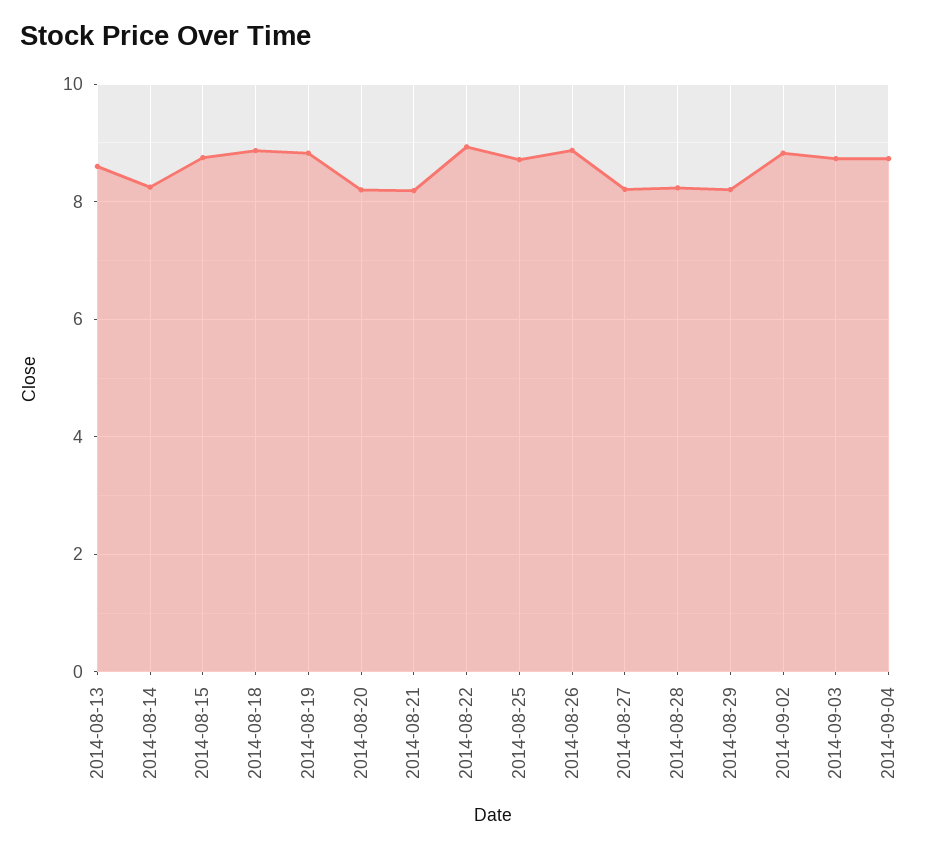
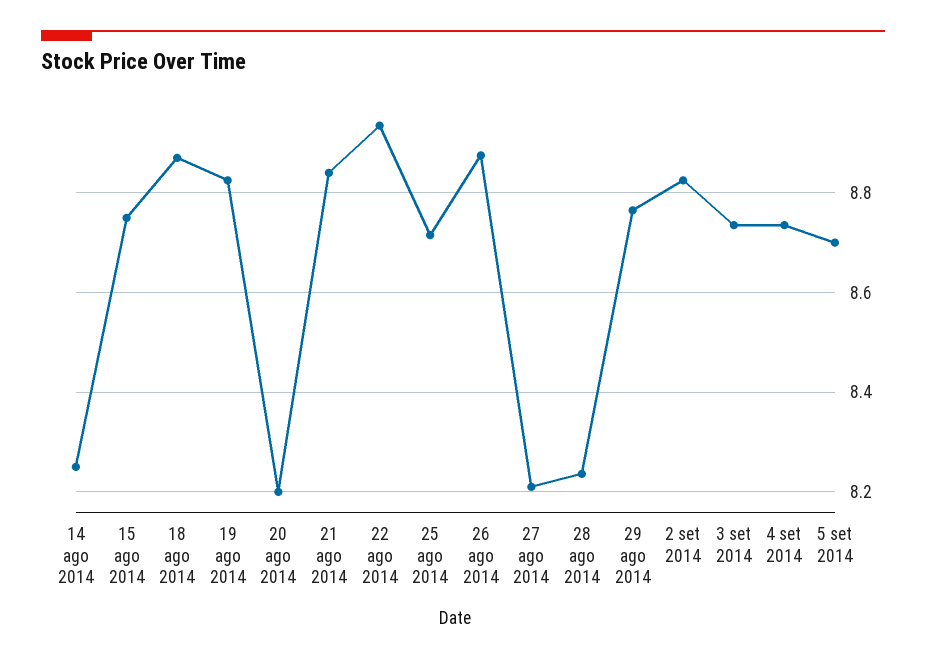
2014-08-13: 8.6 -> none
2014-08-21: 8.2 -> 8.84
2014-08-29: 8.2 -> 8.76
5 set 2014: none -> 8.7

